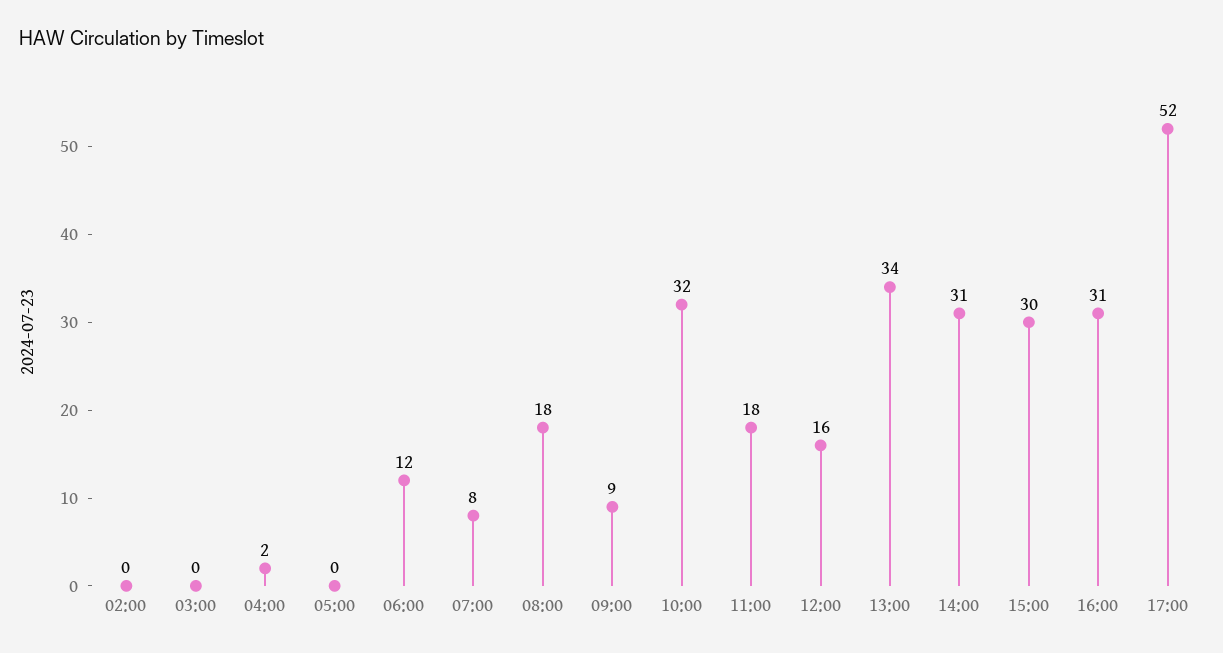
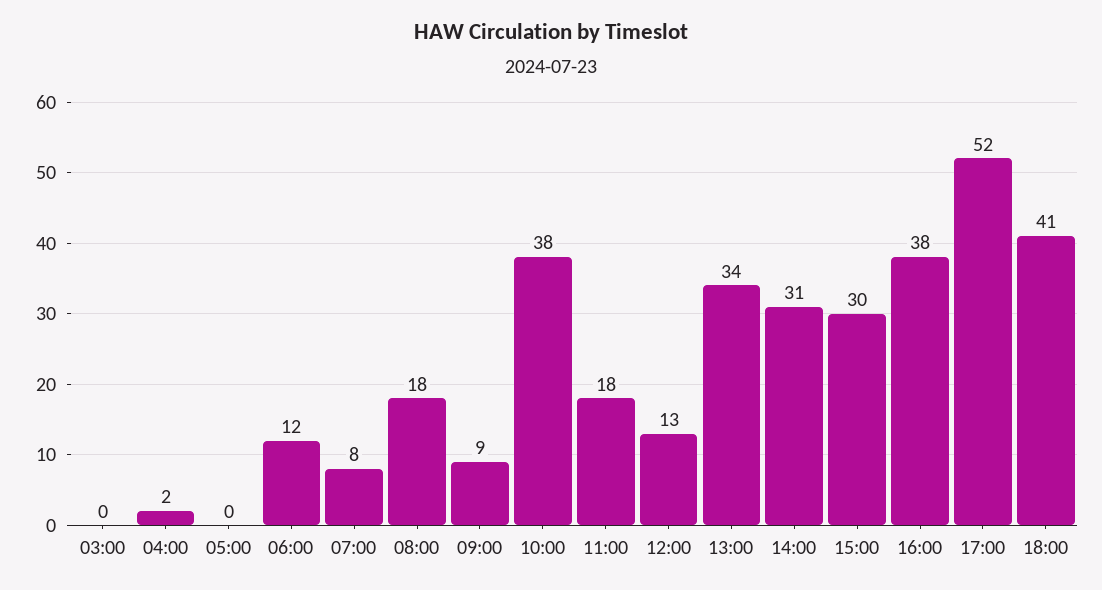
02:00: 0 -> none
10:00: 32 -> 38
12:00: 16 -> 13
16:00: 31 -> 38
18:00: none -> 41

